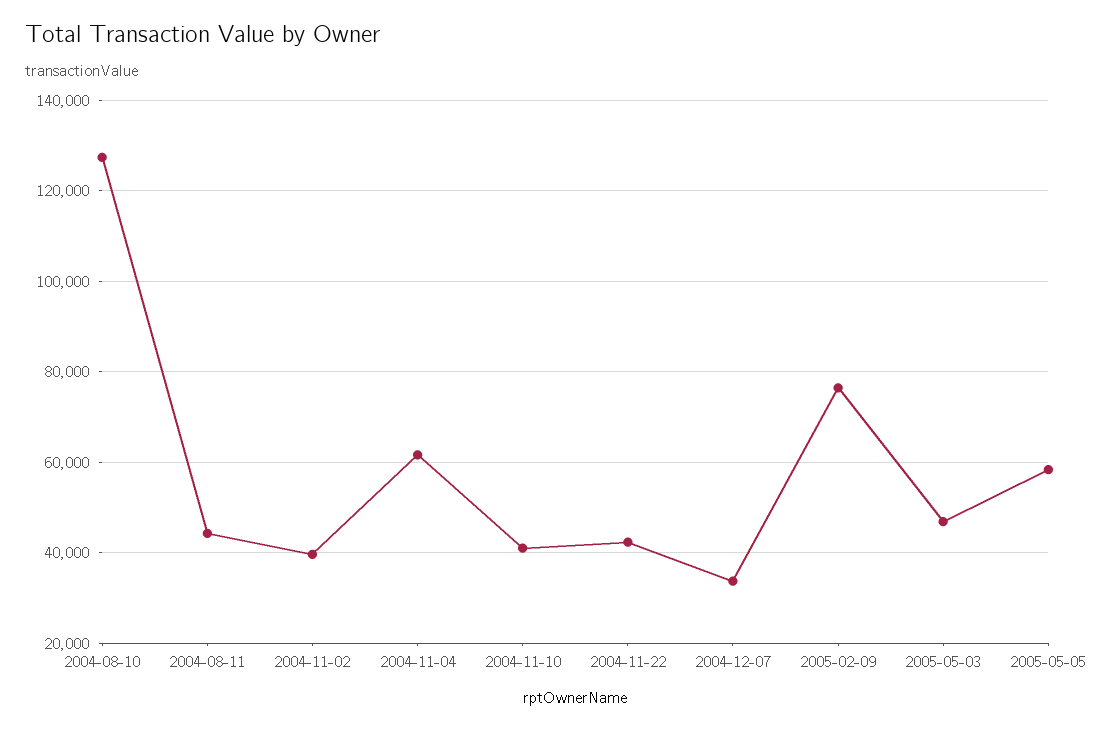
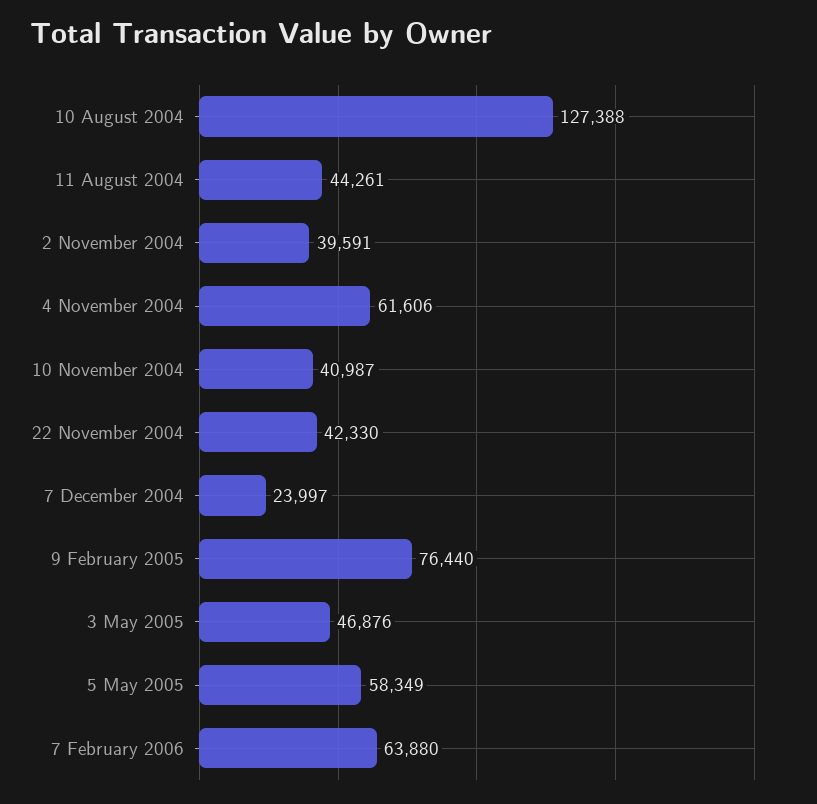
2004-12-07: 34000 -> 23997
7 February 2006: none -> 63880

